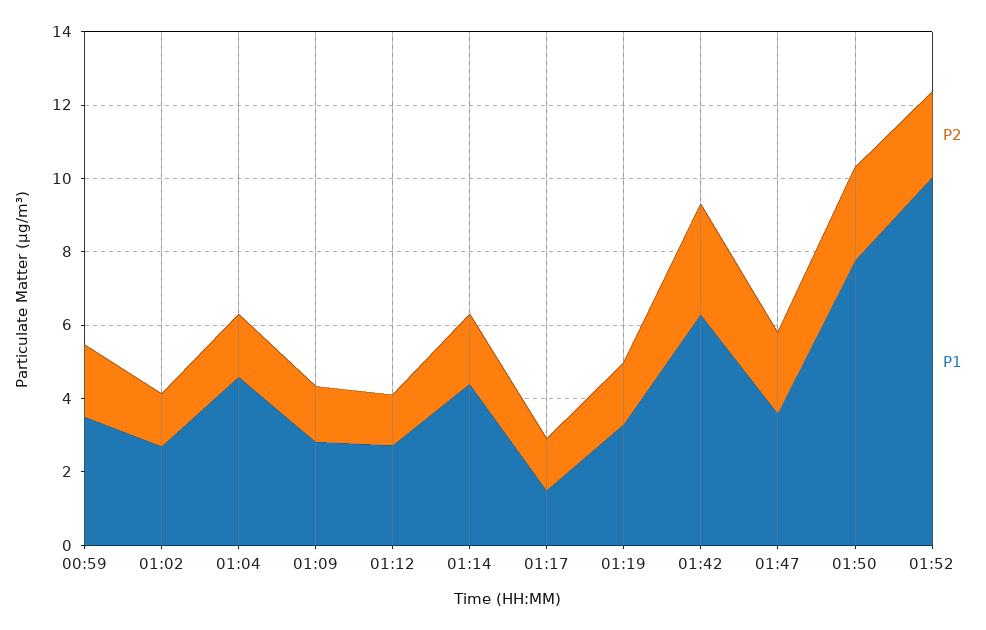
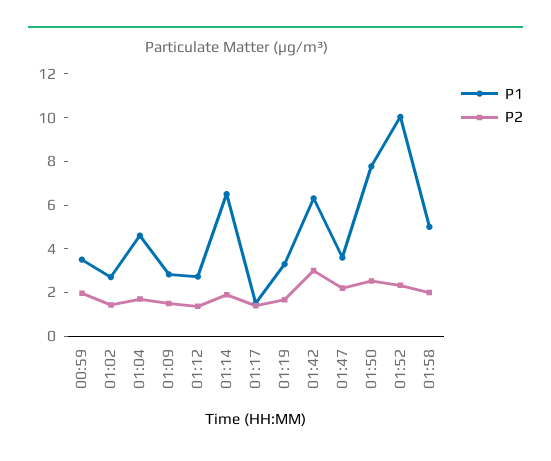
P1, 01:14: 4.5 -> 6.5
P1, 01:58: none -> 5
P2, 01:58: none -> 2

